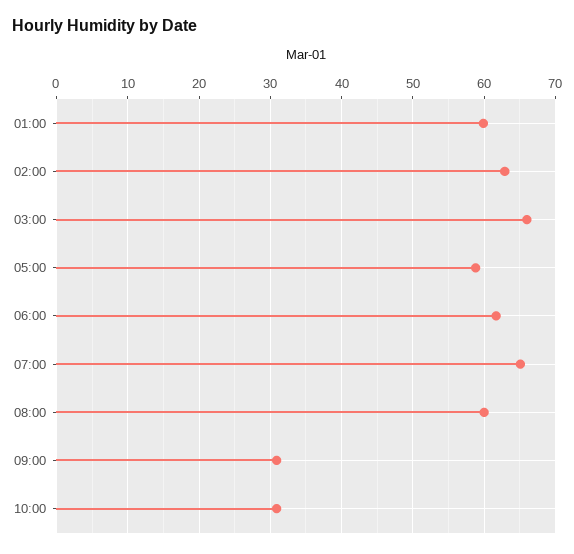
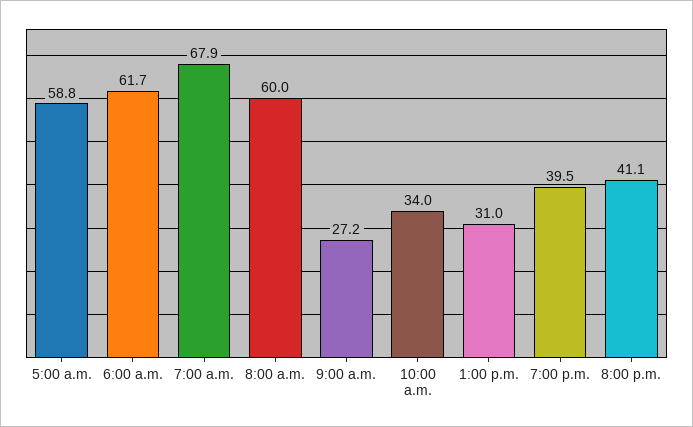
01:00: 60 -> none
02:00: 63 -> none
03:00: 66 -> none
07:00: 65 -> 67.9
09:00: 31 -> 27.2
10:00: 31 -> 34
1:00 p.m.: none -> 31
7:00 p.m.: none -> 39.5
8:00 p.m.: none -> 41.1

